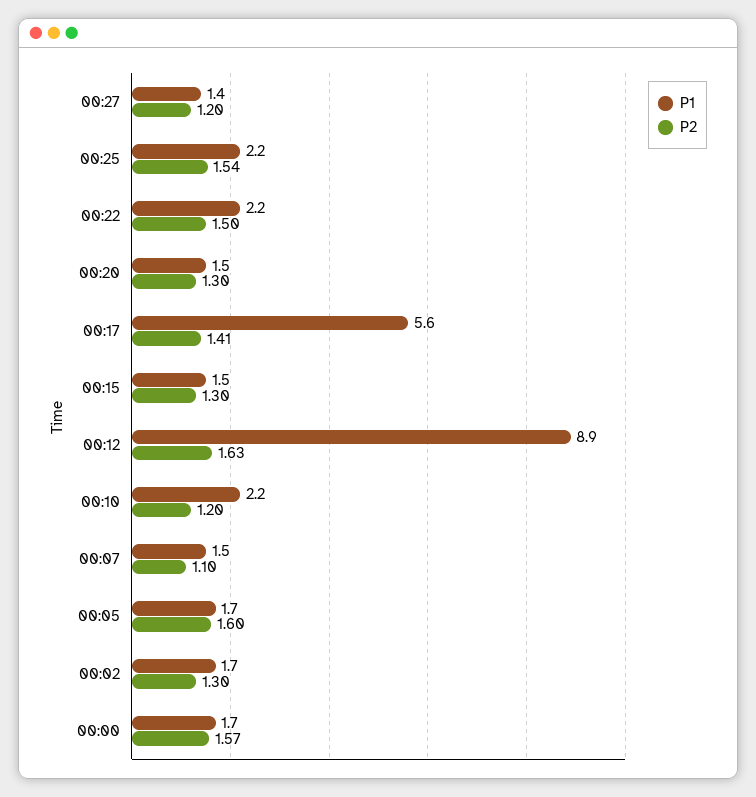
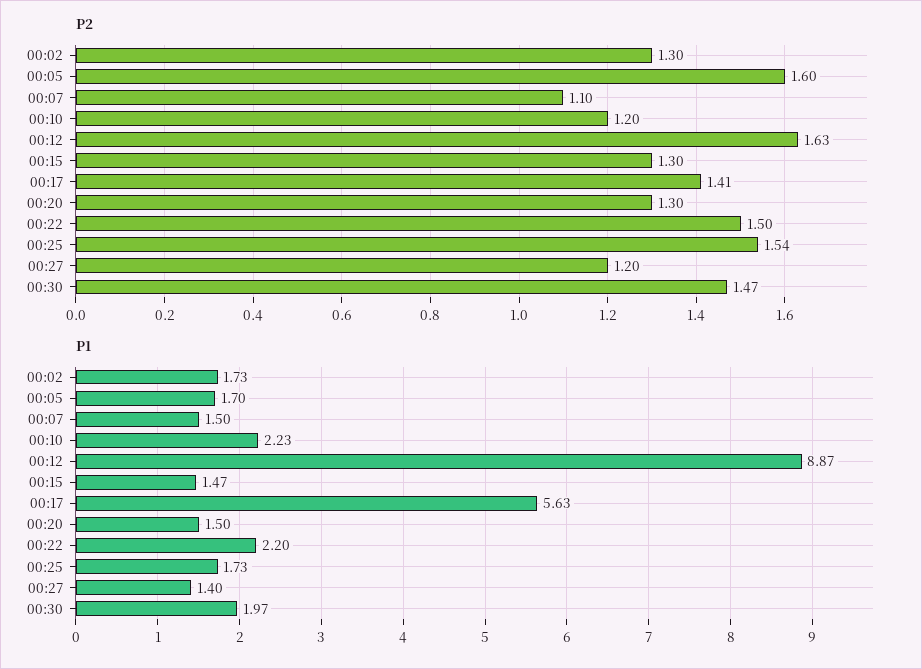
P1, 00:25: 2.2 -> 1.73
P1, 00:00: 1.7 -> none
P2, 00:00: 1.57 -> none
P2, 00:30: none -> 1.47
P1, 00:30: none -> 1.97

